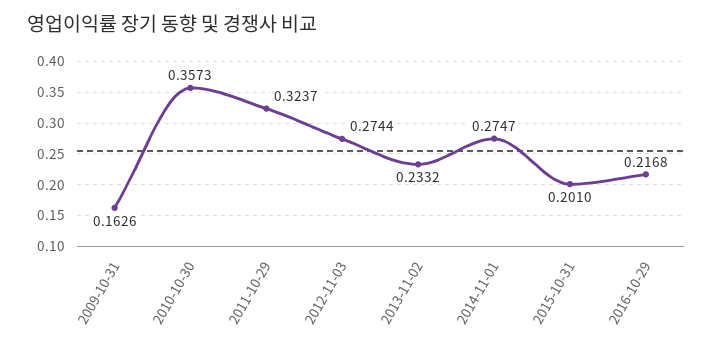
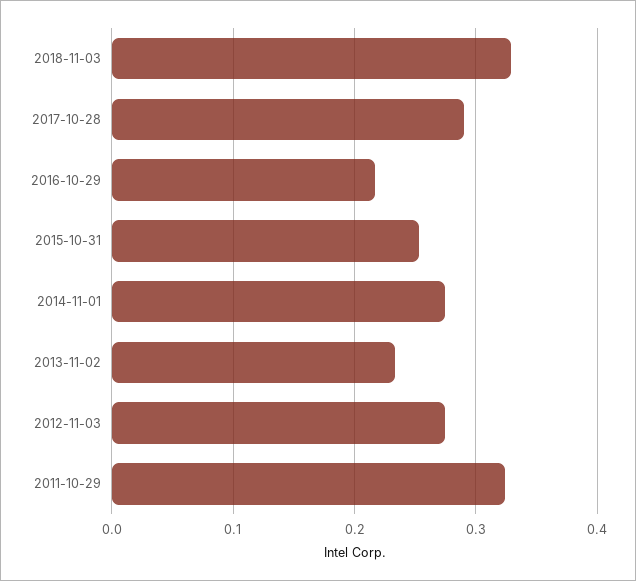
2009-10-31: 0.1626 -> none
2010-10-30: 0.3573 -> none
2015-10-31: 0.201 -> 0.25
2018-11-03: none -> 0.33
2017-10-28: none -> 0.29

